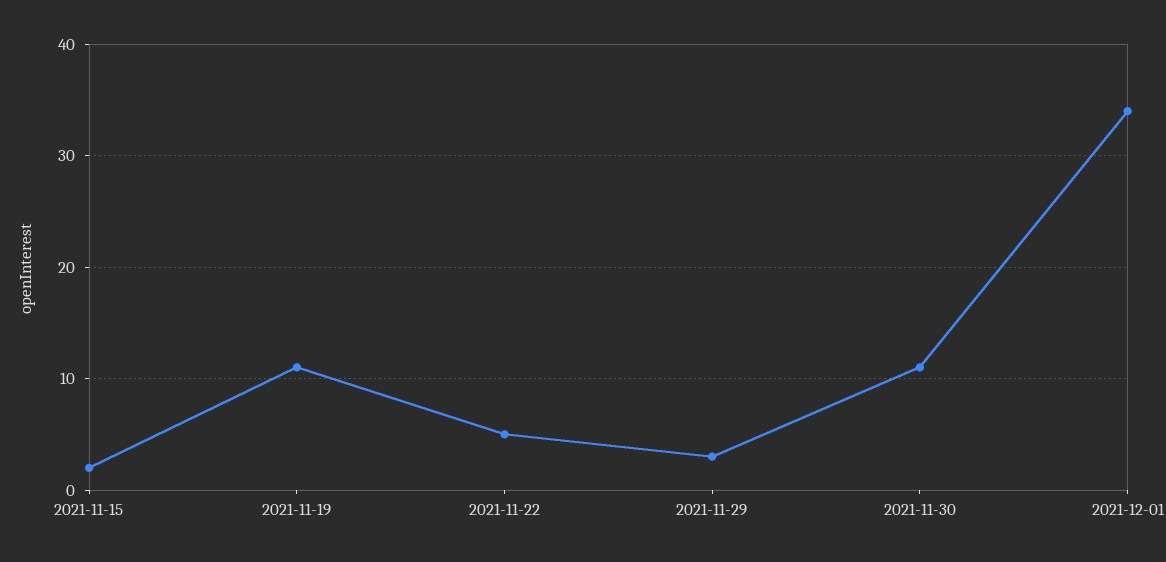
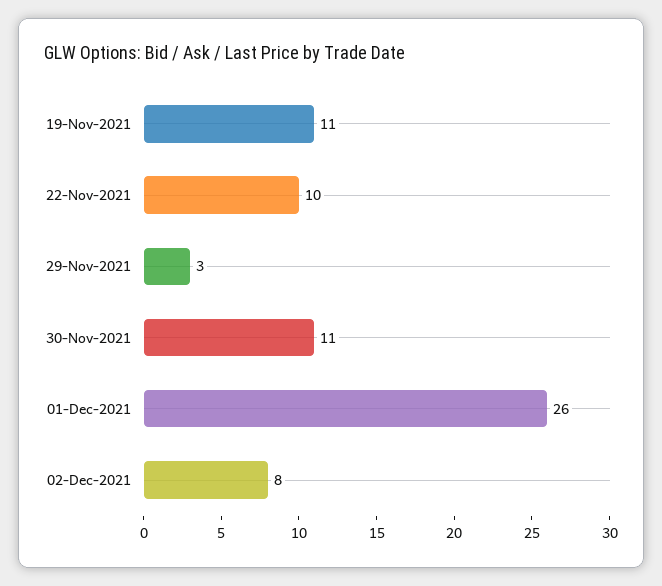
2021-11-15: 2 -> none
2021-11-22: 5 -> 10
2021-12-01: 34 -> 26
02-Dec-2021: none -> 8

